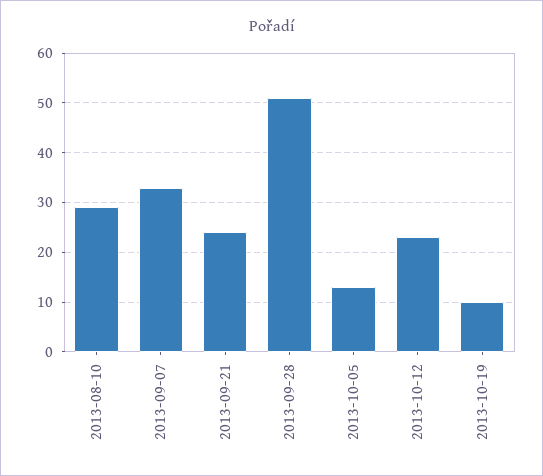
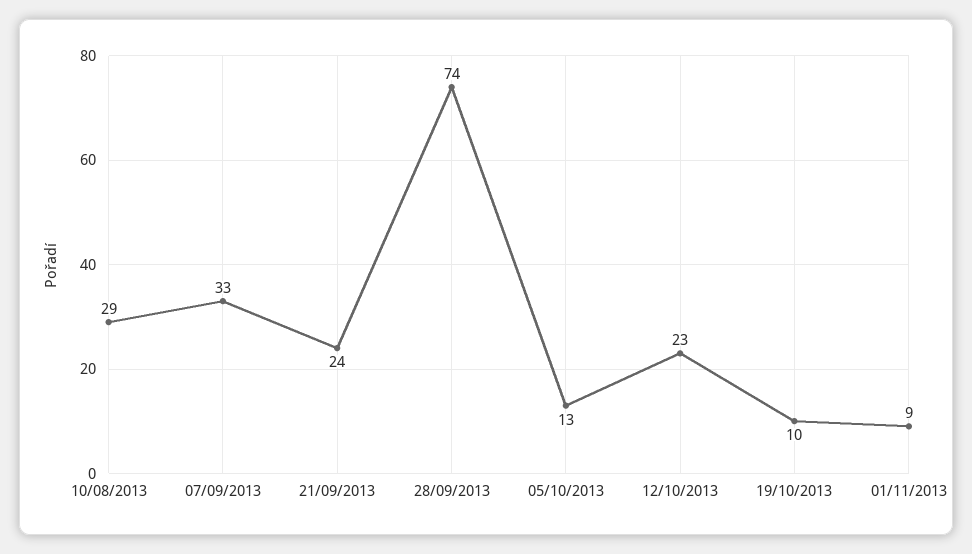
2013-09-28: 50 -> 74
01/11/2013: none -> 9

